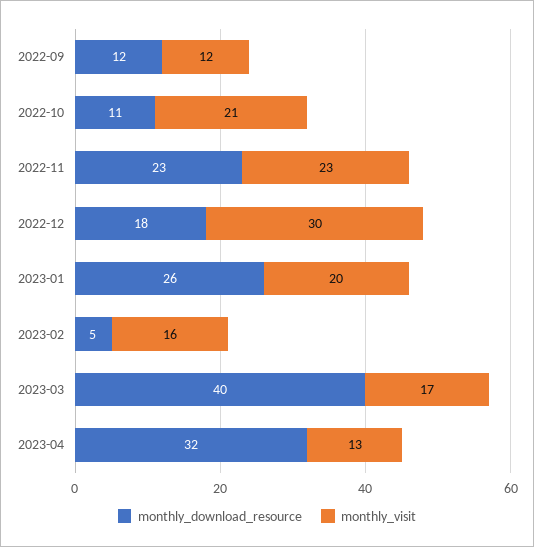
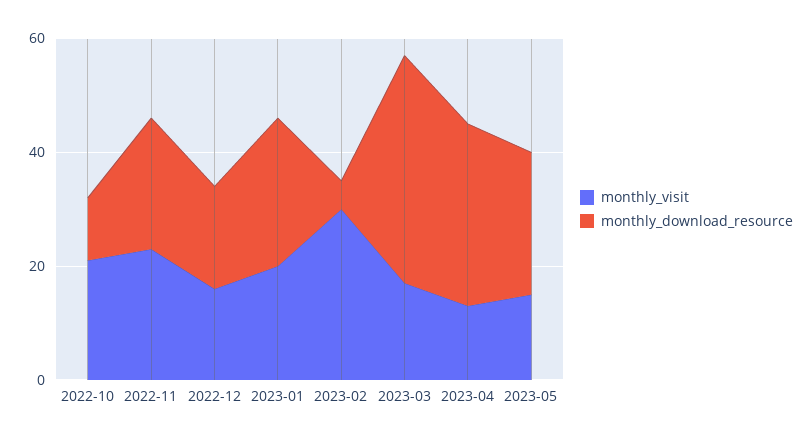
monthly_download_resource, 2022-09: 12 -> none
monthly_visit, 2022-09: 12 -> none
monthly_visit, 2022-12: 30 -> 15
monthly_visit, 2023-02: 16 -> 30
monthly_visit, 2023-05: none -> 15
monthly_download_resource, 2023-05: none -> 25

